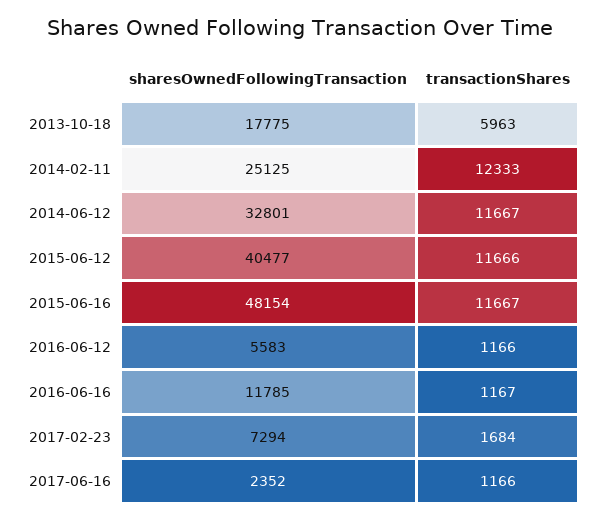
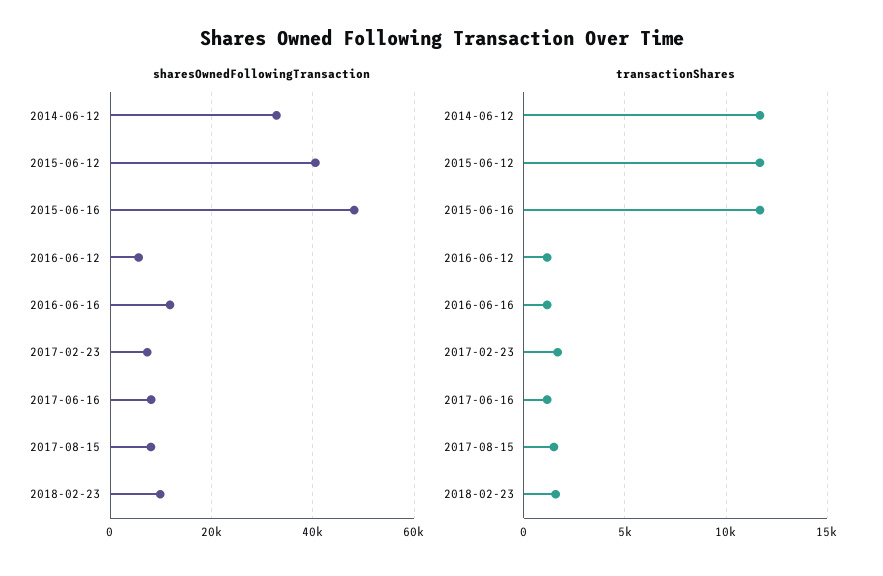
sharesOwnedFollowingTransaction, 2013-10-18: 17775 -> none
transactionShares, 2013-10-18: 5963 -> none
sharesOwnedFollowingTransaction, 2014-02-11: 25125 -> none
transactionShares, 2014-02-11: 12333 -> none
sharesOwnedFollowingTransaction, 2017-06-16: 2352 -> 8000
sharesOwnedFollowingTransaction, 2017-08-15: none -> 8000
sharesOwnedFollowingTransaction, 2018-02-23: none -> 10000
transactionShares, 2017-08-15: none -> 1500
transactionShares, 2018-02-23: none -> 1500

